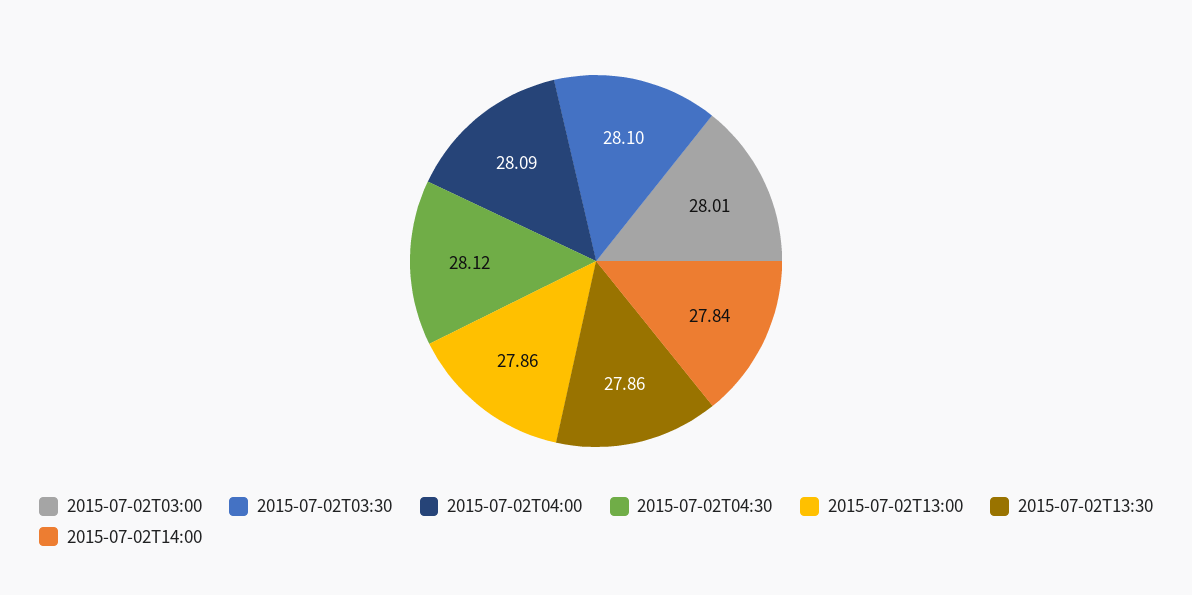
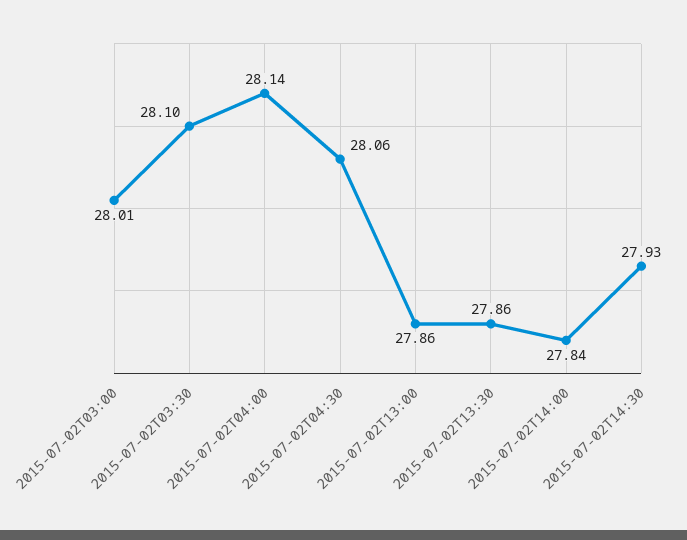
2015-07-02T04:00: 28.09 -> 28.14
2015-07-02T04:30: 28.12 -> 28.06
2015-07-02T14:30: none -> 27.93

